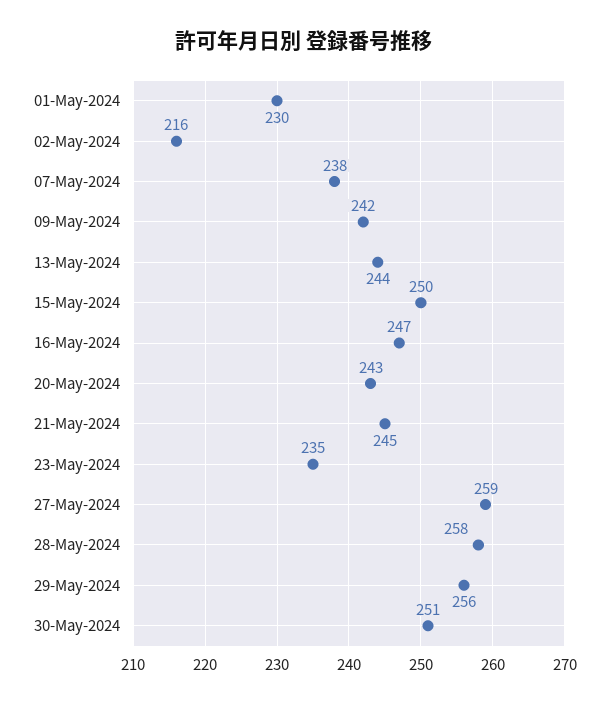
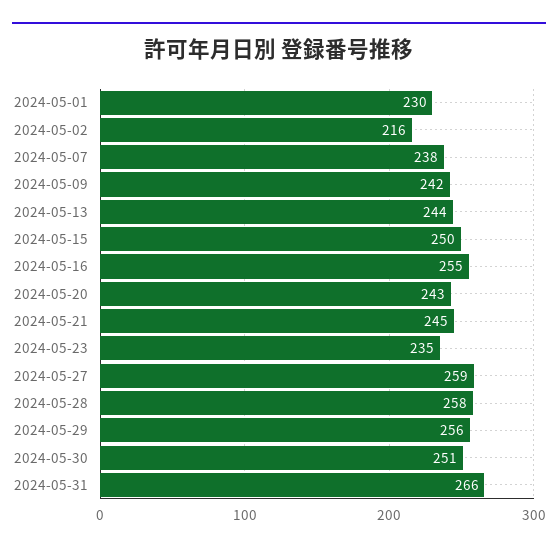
16-May-2024: 247 -> 255
2024-05-31: none -> 266

